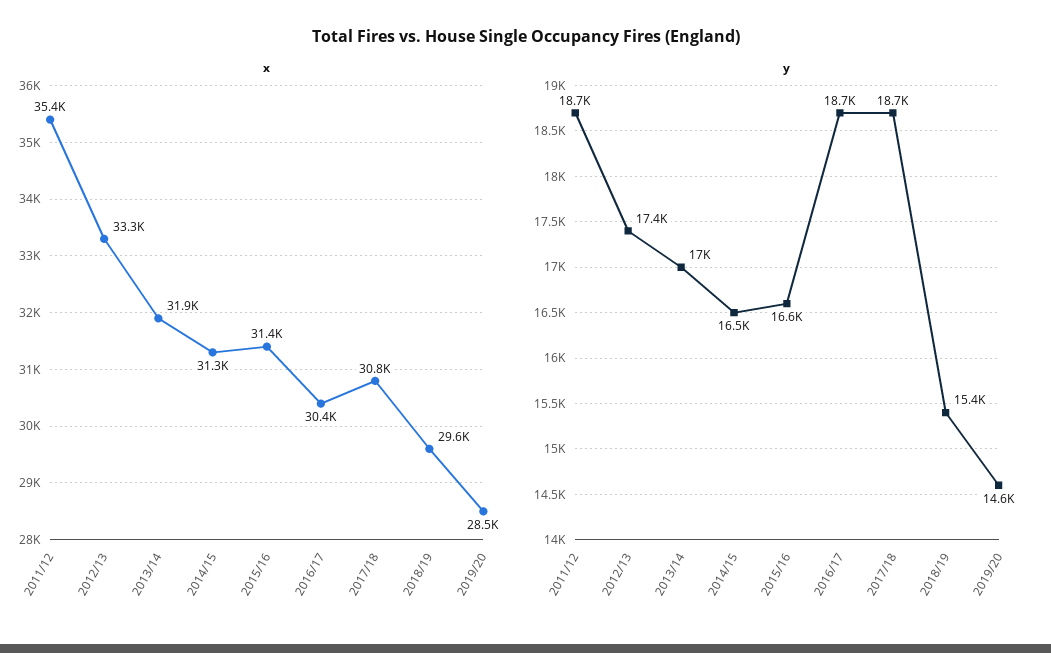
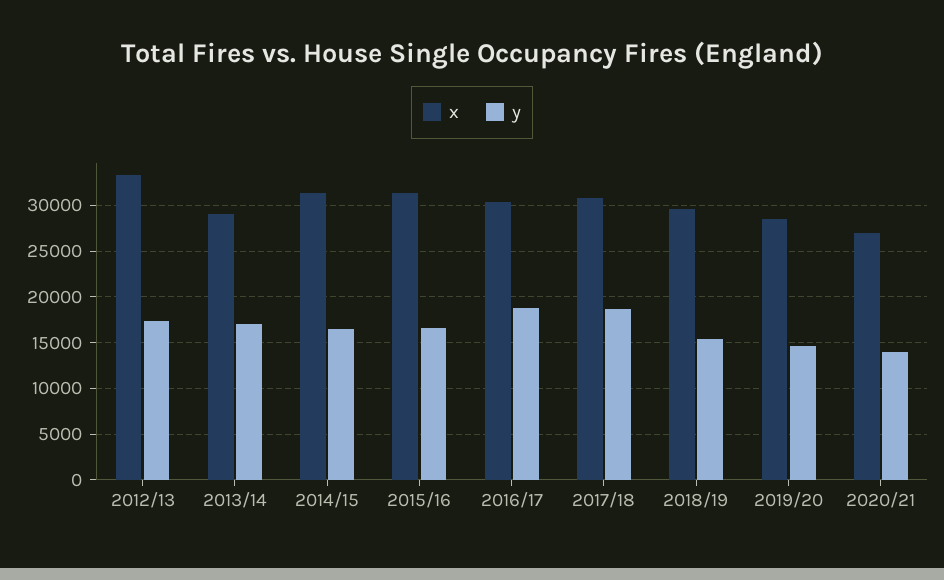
x, 2011/12: 35400 -> none
x, 2013/14: 31900 -> 29000
y, 2011/12: 18700 -> none
x, 2020/21: none -> 27000
y, 2020/21: none -> 14000

